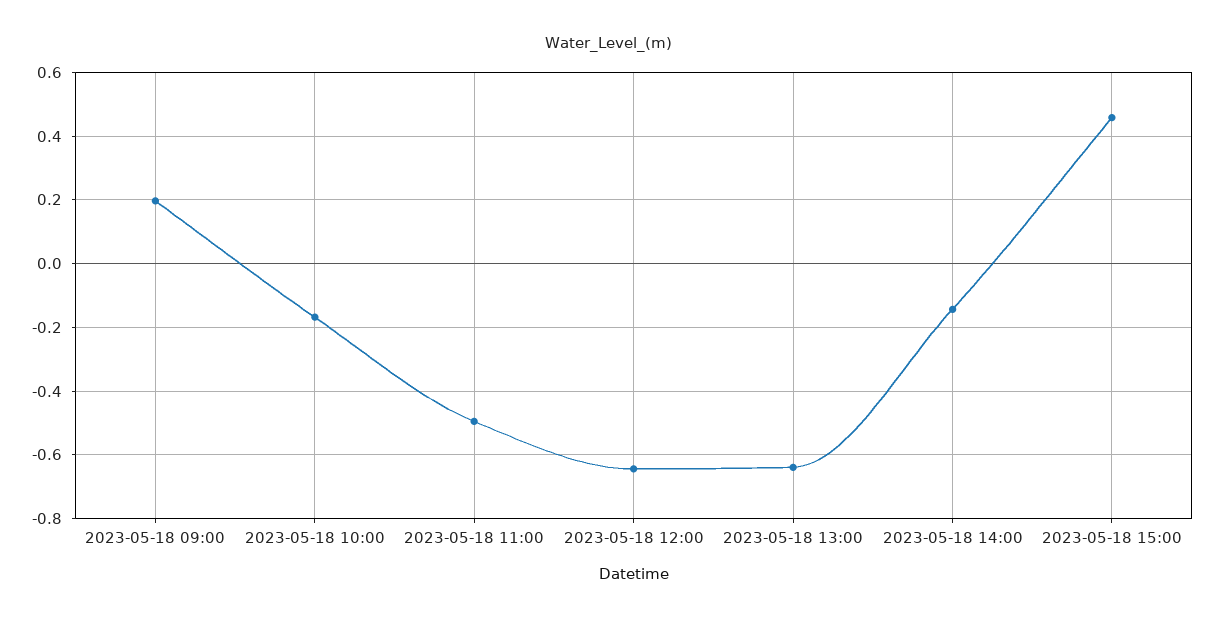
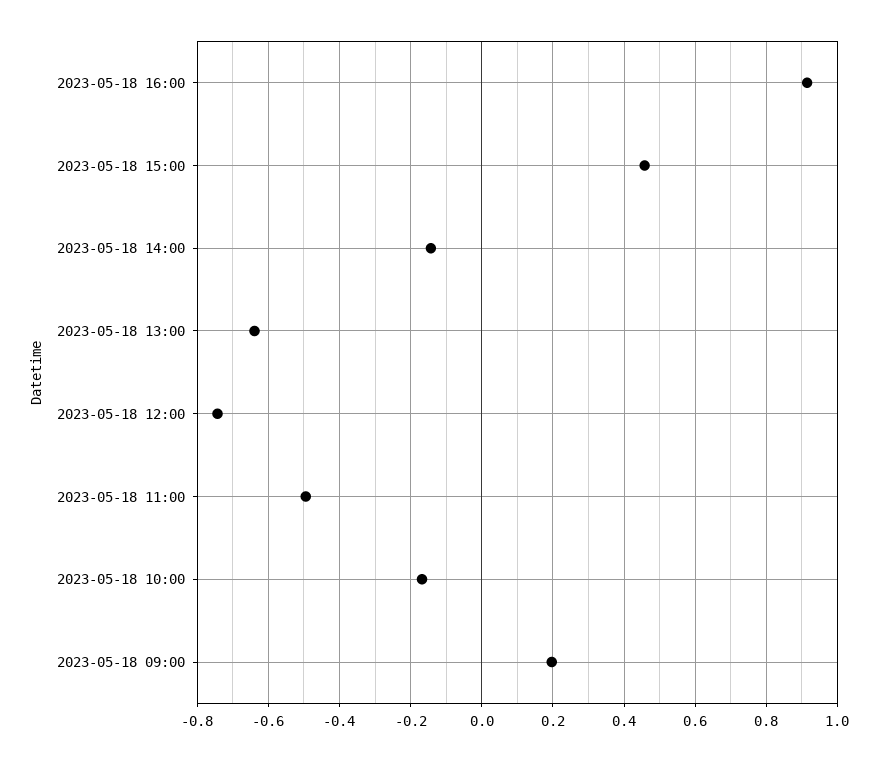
2023-05-18 12:00: -0.64 -> -0.74
2023-05-18 16:00: none -> 0.92

